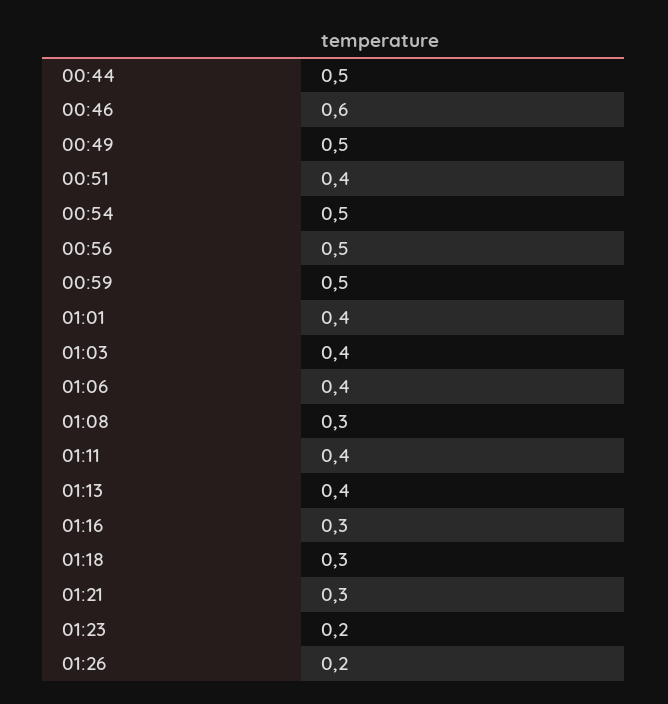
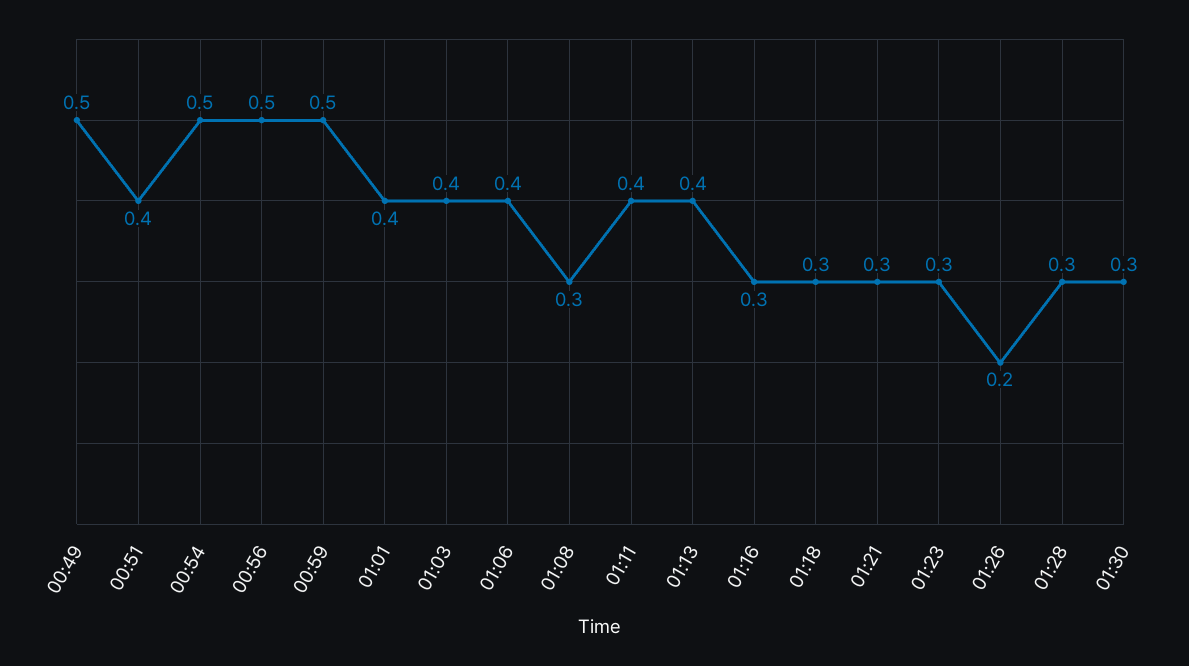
00:44: 0.5 -> none
00:46: 0.6 -> none
01:23: 0.2 -> 0.3
01:28: none -> 0.3
01:30: none -> 0.3

